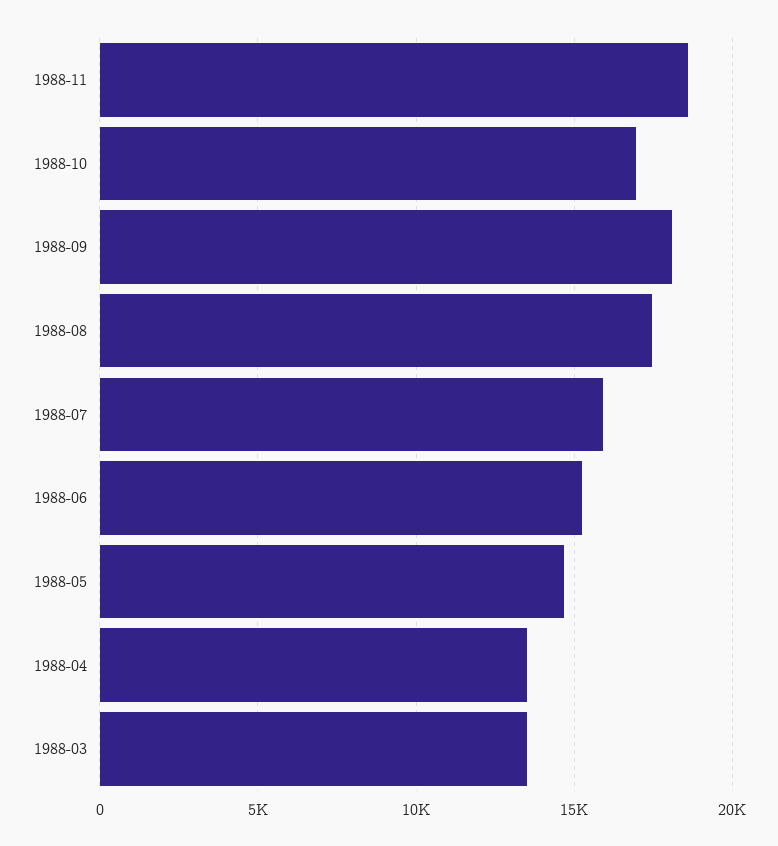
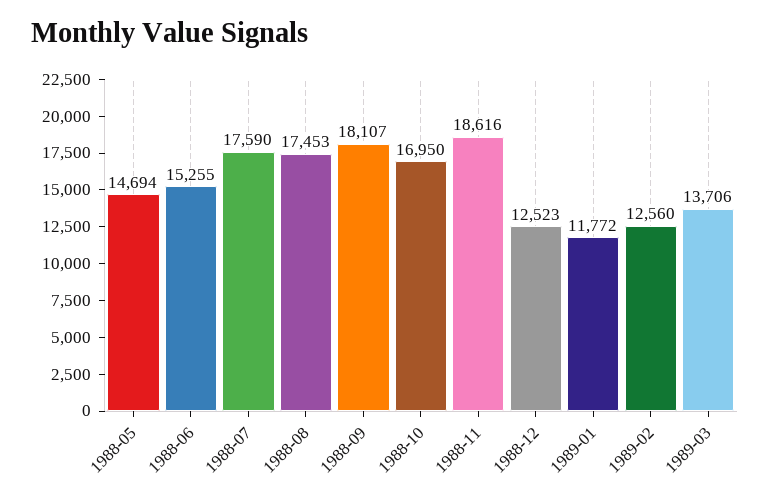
1988-07: 16000 -> 17590
1988-04: 13500 -> none
1988-03: 13500 -> none
1988-12: none -> 12523
1989-01: none -> 11772
1989-02: none -> 12560
1989-03: none -> 13706

